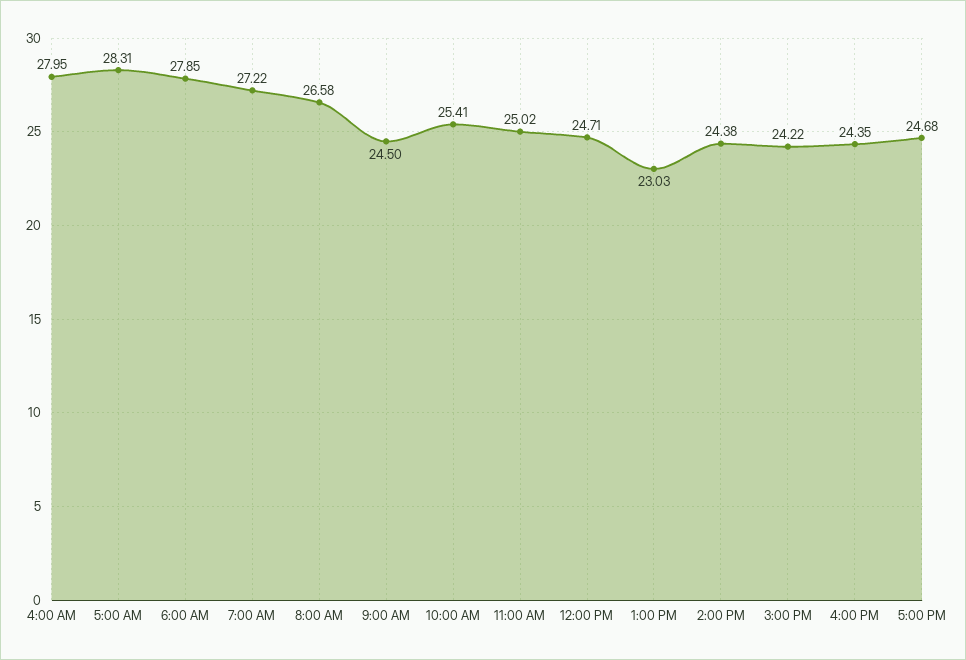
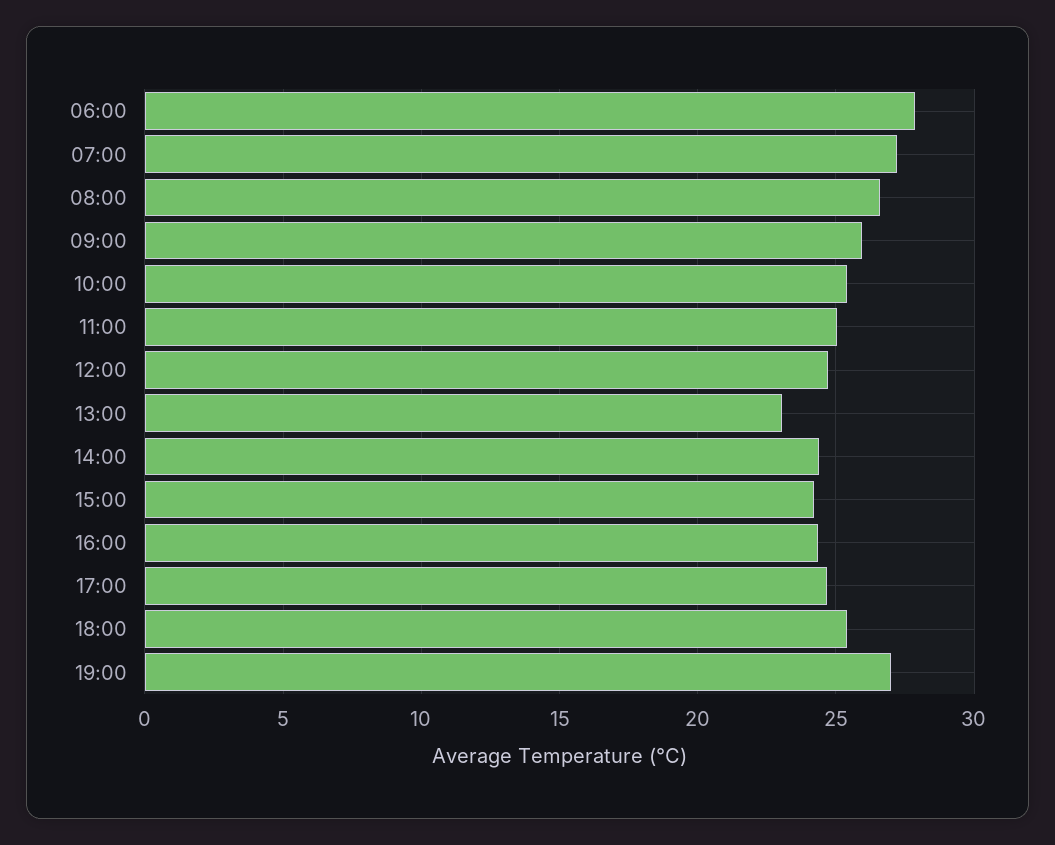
4:00 AM: 27.95 -> none
5:00 AM: 28.31 -> none
9:00 AM: 24.5 -> 26
18:00: none -> 25.5
19:00: none -> 27

